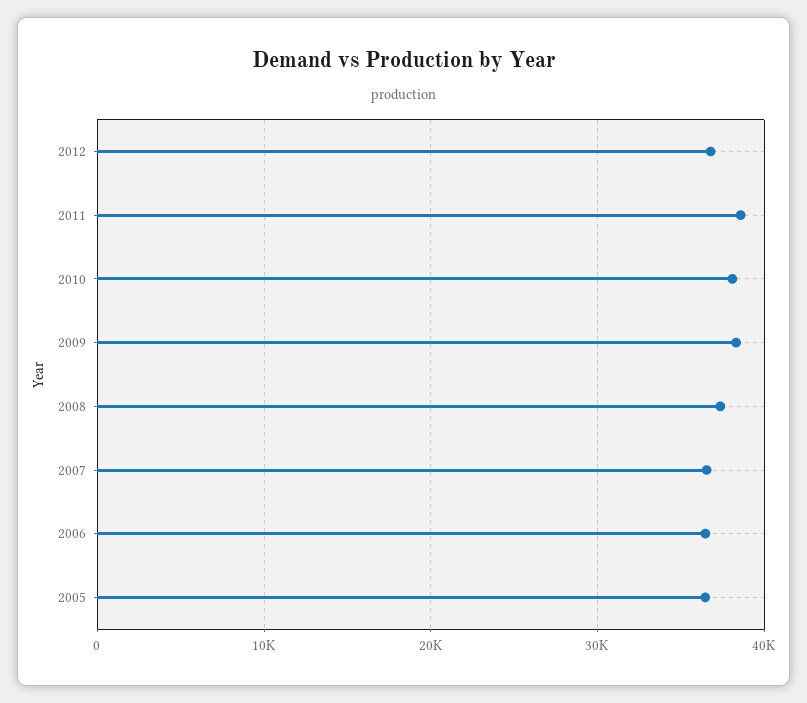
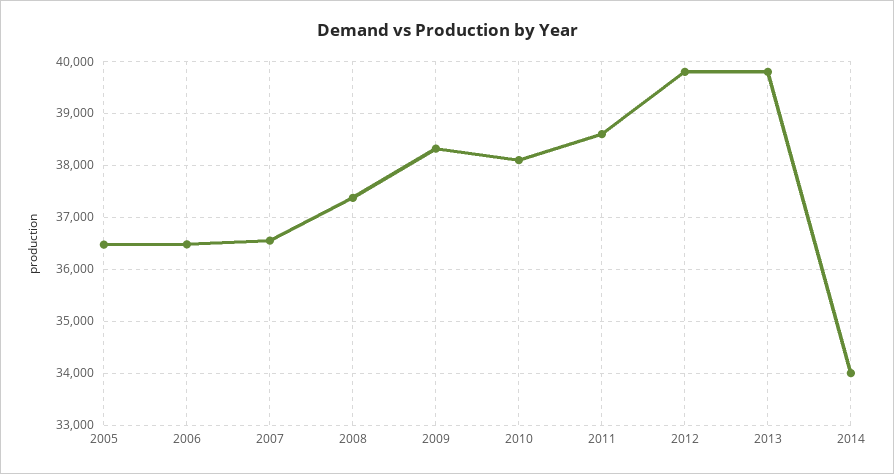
2012: 37000 -> 39800
2013: none -> 39800
2014: none -> 34000

